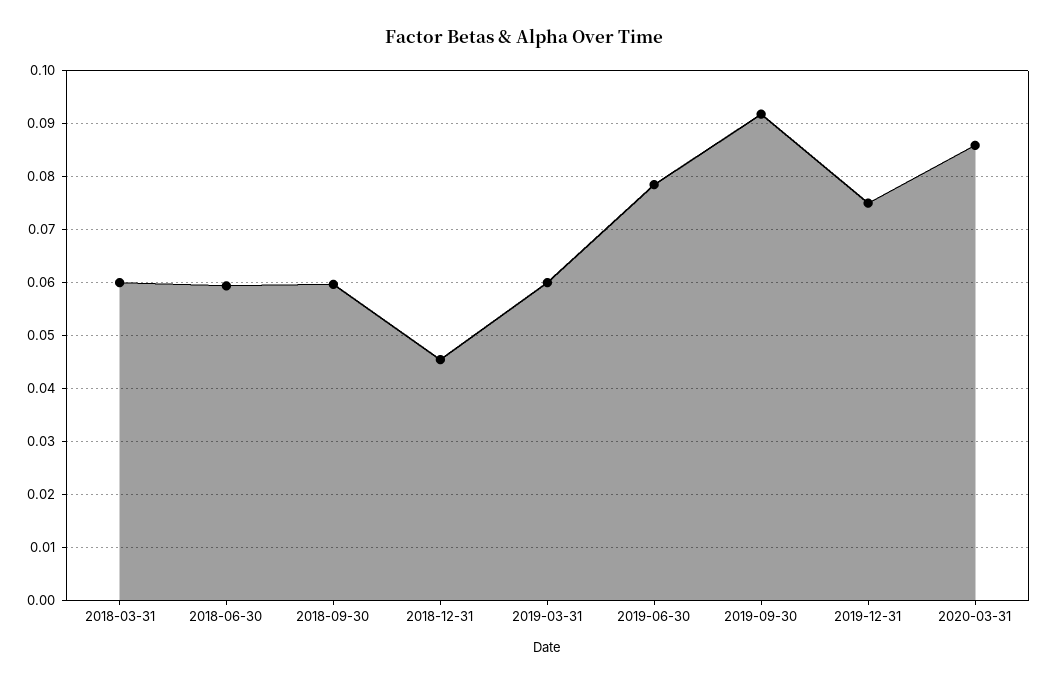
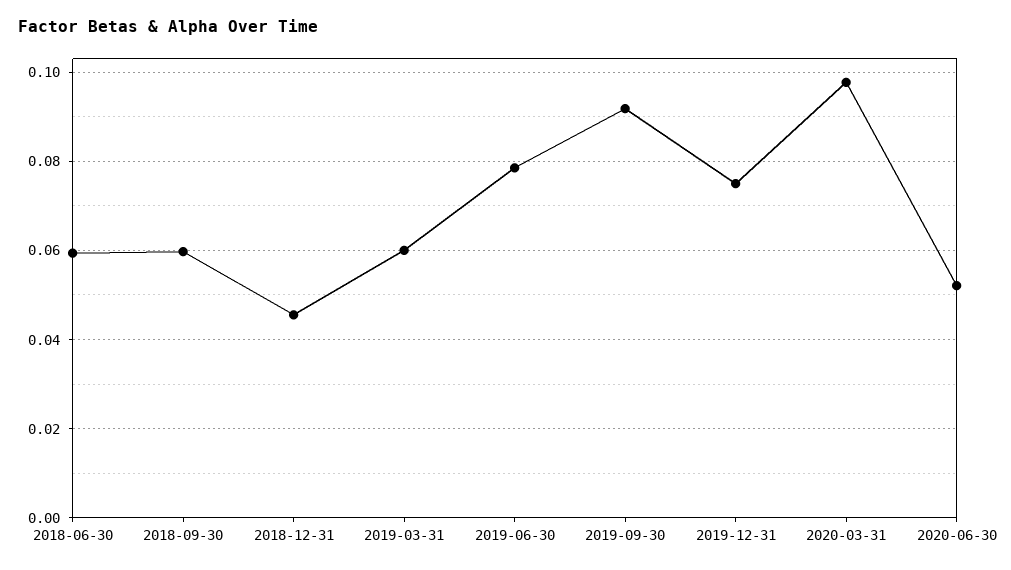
2018-03-31: 0.06 -> none
2020-03-31: 0.086 -> 0.098
2020-06-30: none -> 0.052

